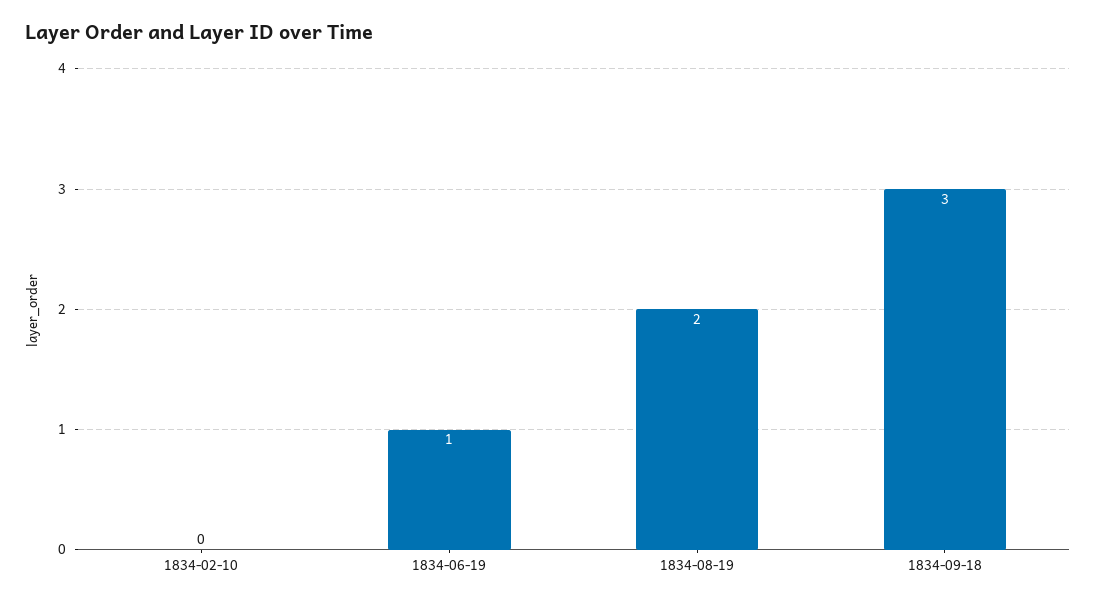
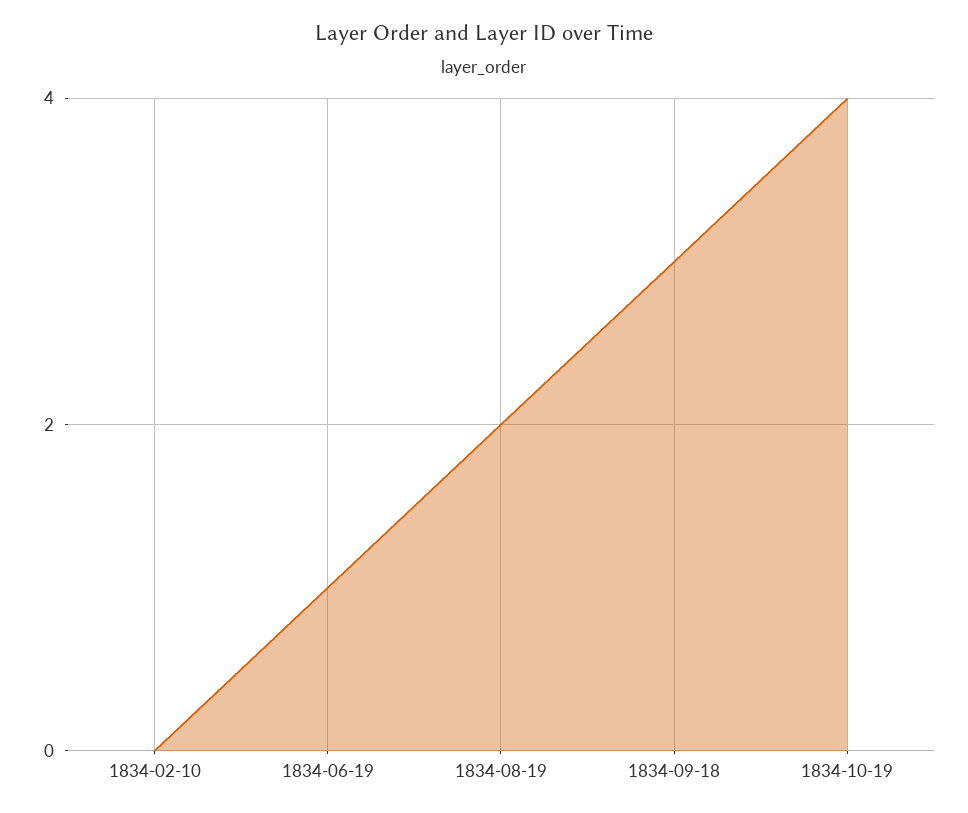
1834-10-19: none -> 4

